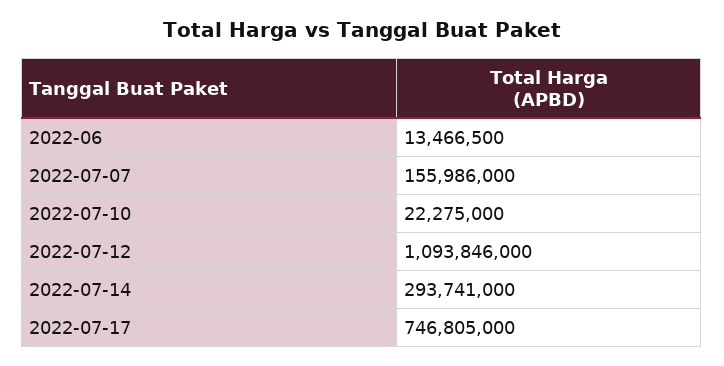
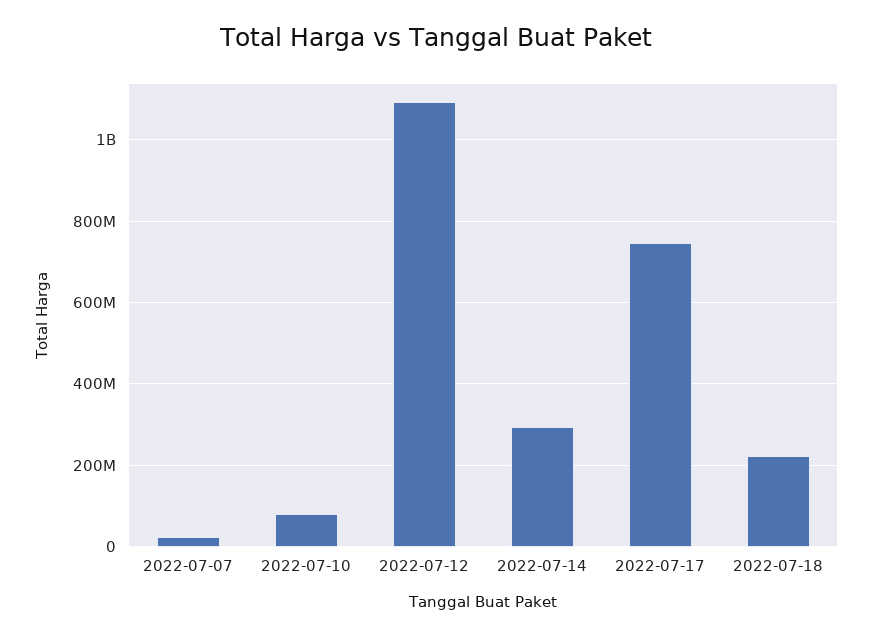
2022-06: 13466500 -> none
2022-07-07: 155986000 -> 20000000
2022-07-10: 22275000 -> 80000000
2022-07-18: none -> 220000000

